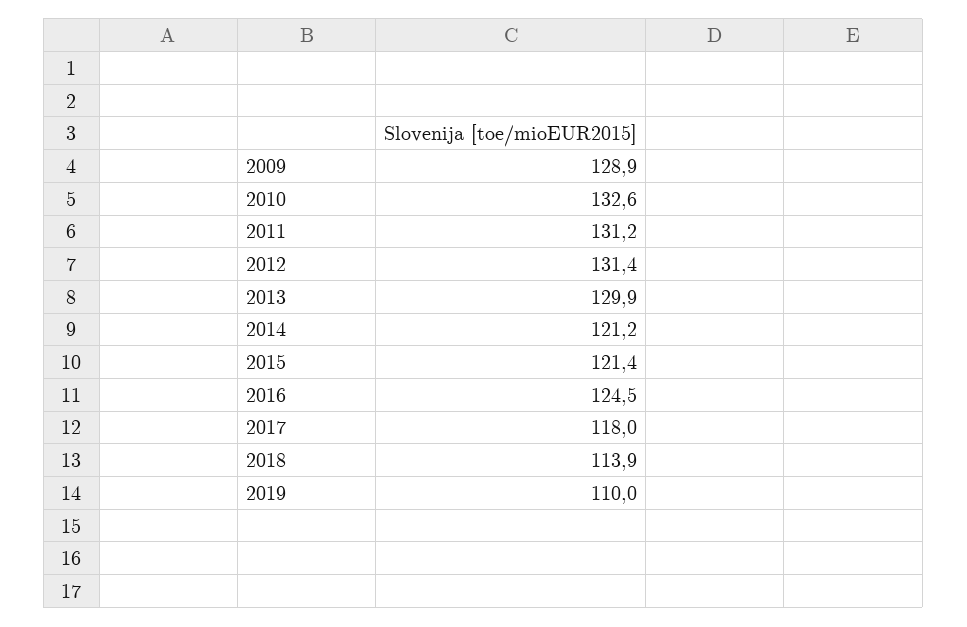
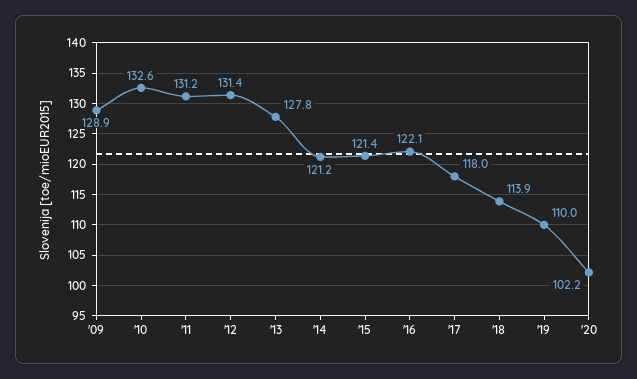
2013: 129.9 -> 127.8
2016: 124.5 -> 122.1
'20: none -> 102.2

